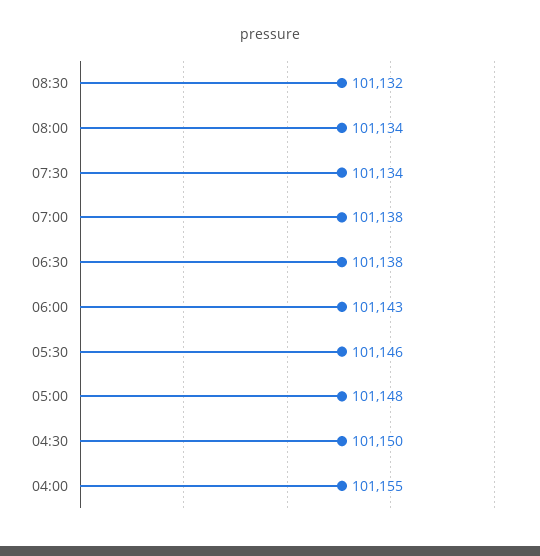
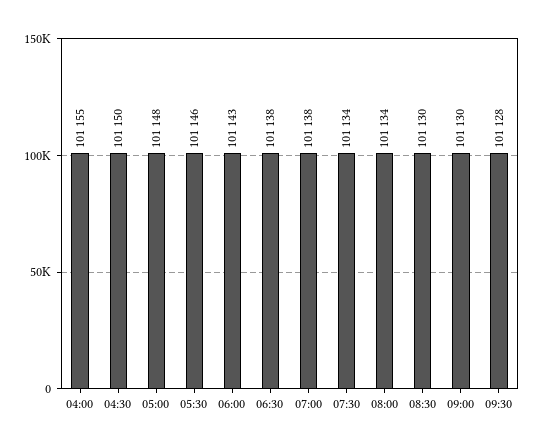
08:30: 101132 -> 101130
09:00: none -> 101130
09:30: none -> 101128

